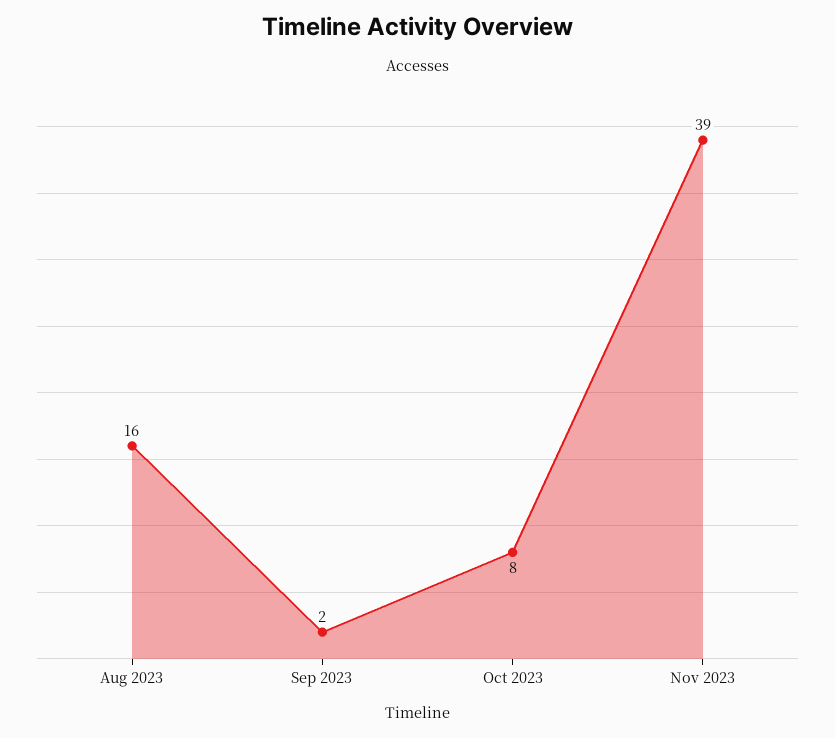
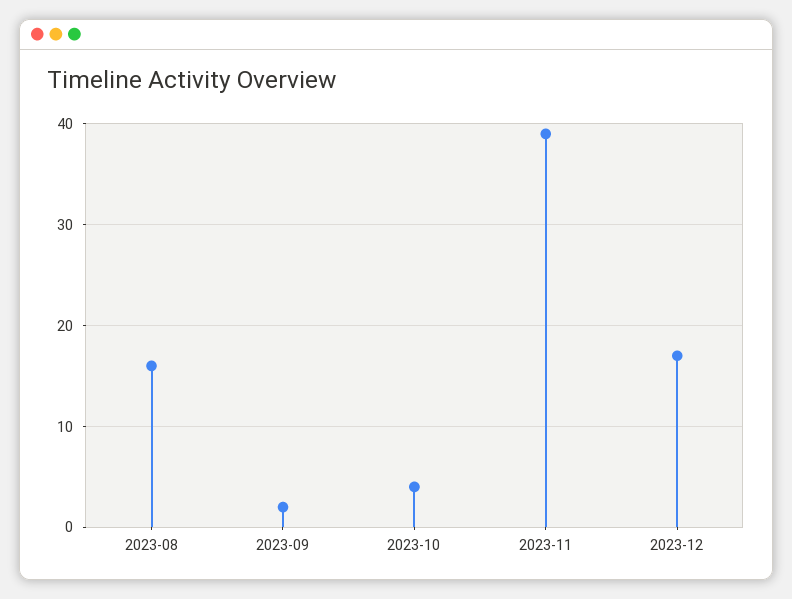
Oct 2023: 8 -> 4
2023-12: none -> 17

